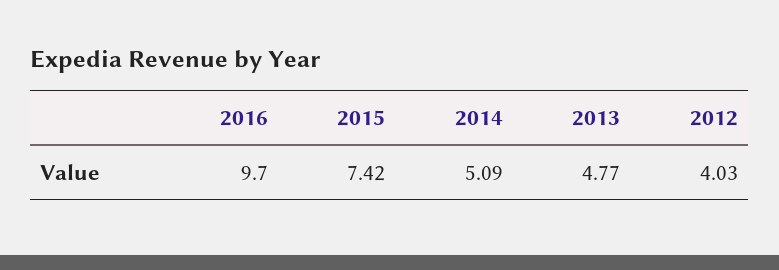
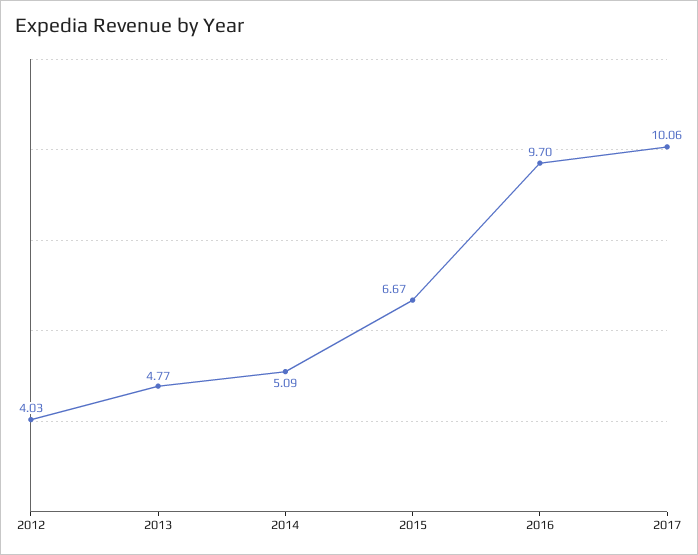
2015: 7.42 -> 6.67
2017: none -> 10.06

